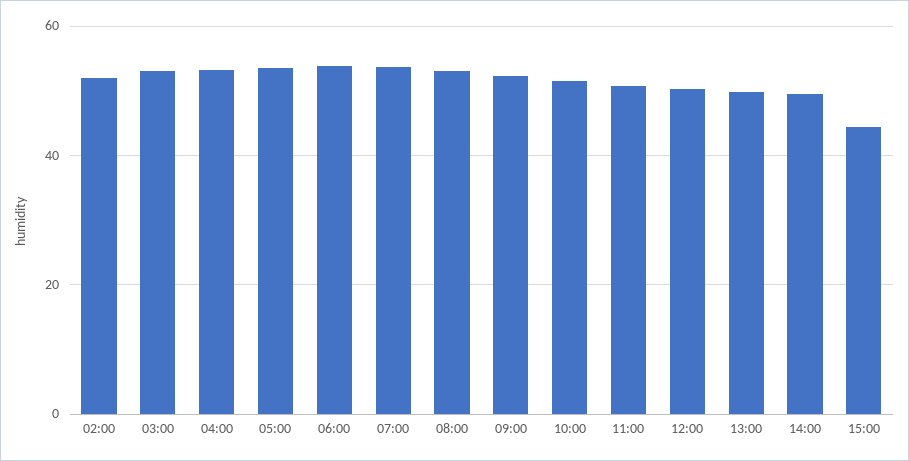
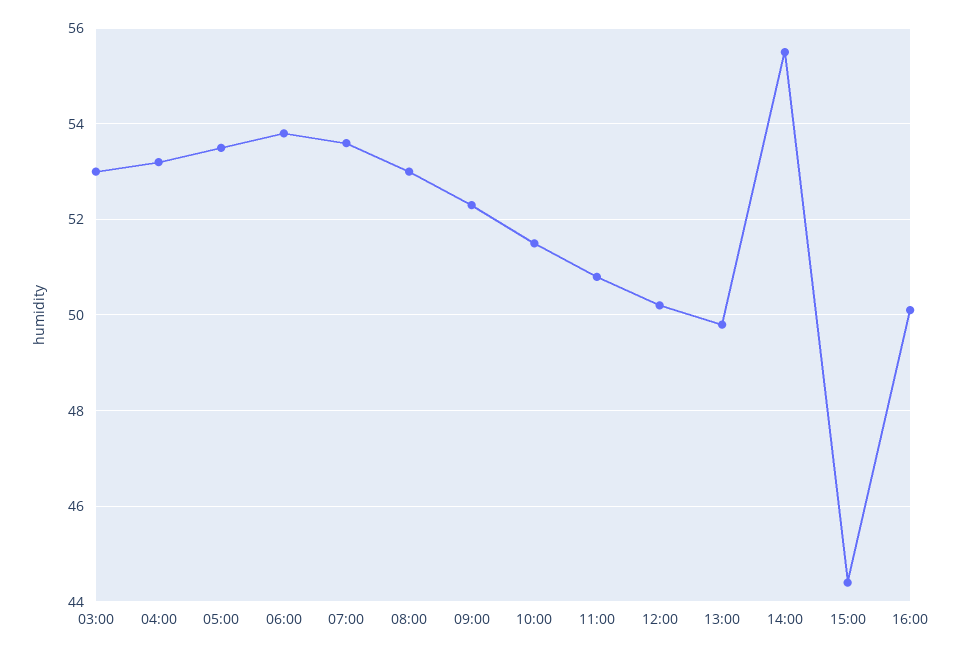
02:00: 52 -> none
14:00: 50 -> 55.5
16:00: none -> 50

